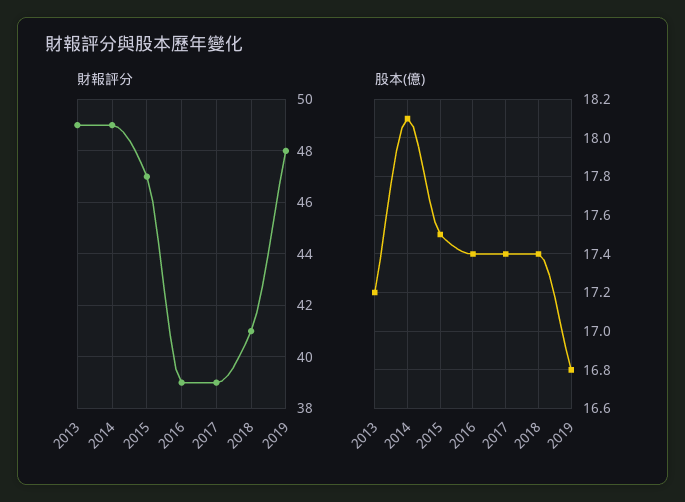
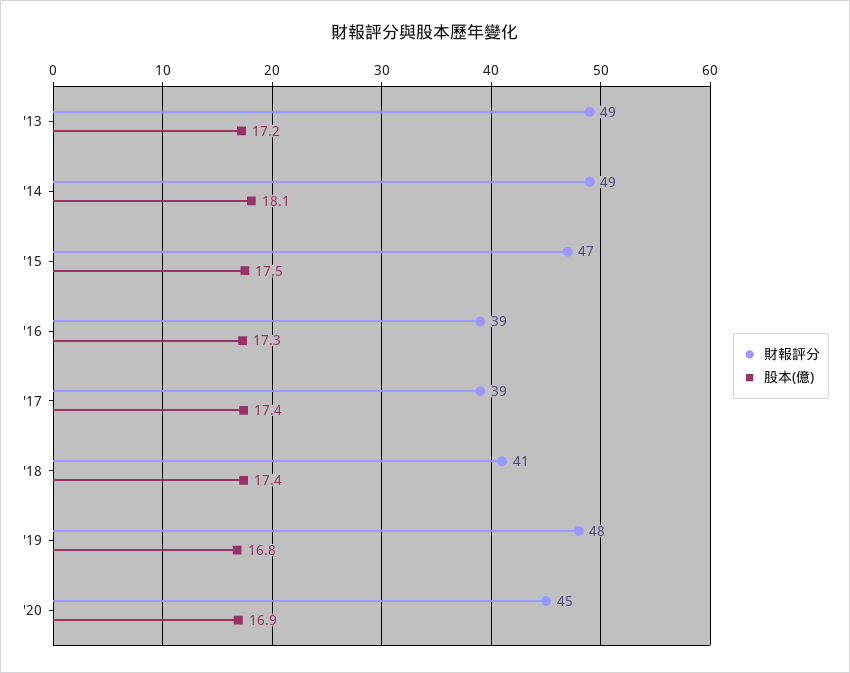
股本(億), 2016: 17.4 -> 17.3
財報評分, '20: none -> 45
股本(億), '20: none -> 16.9

